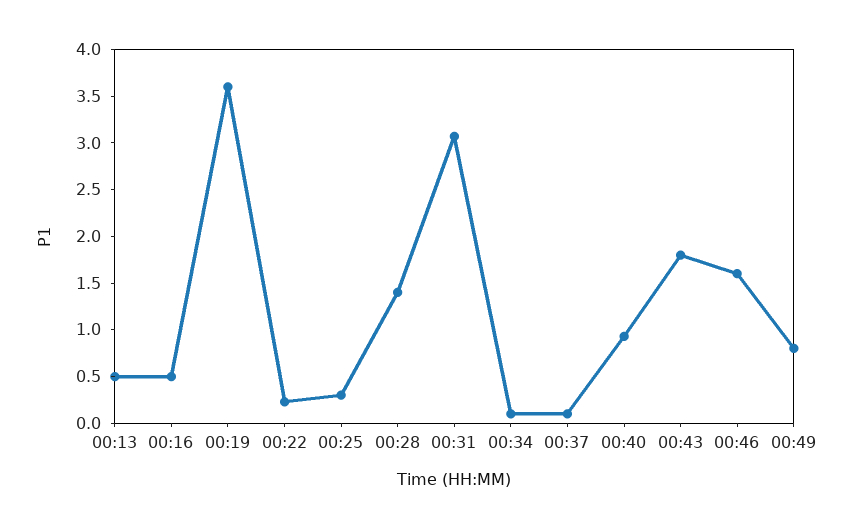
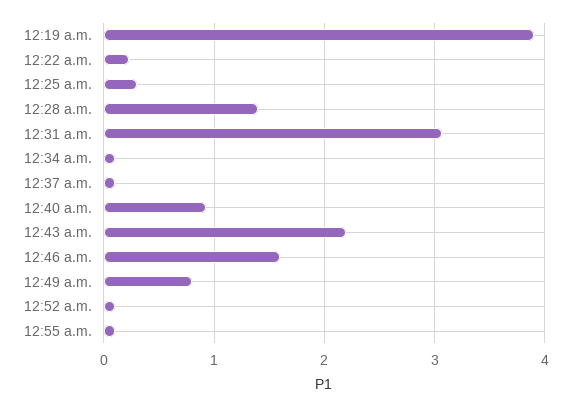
00:13: 0.5 -> none
00:16: 0.5 -> none
00:19: 3.6 -> 3.9
00:43: 1.8 -> 2.2
12:52 a.m.: none -> 0.1
12:55 a.m.: none -> 0.1

